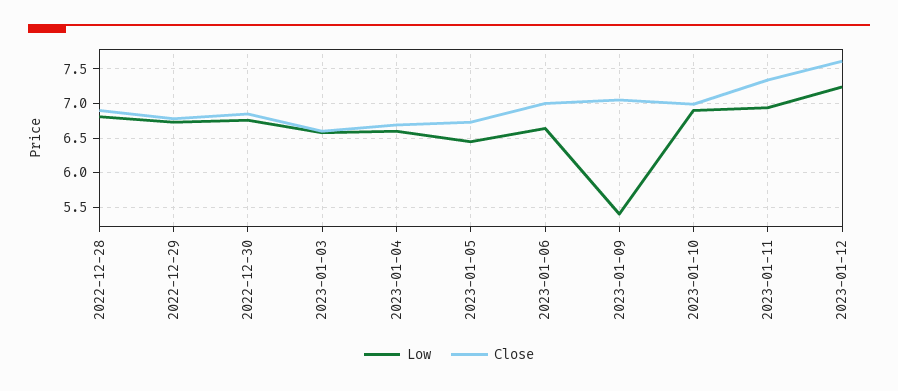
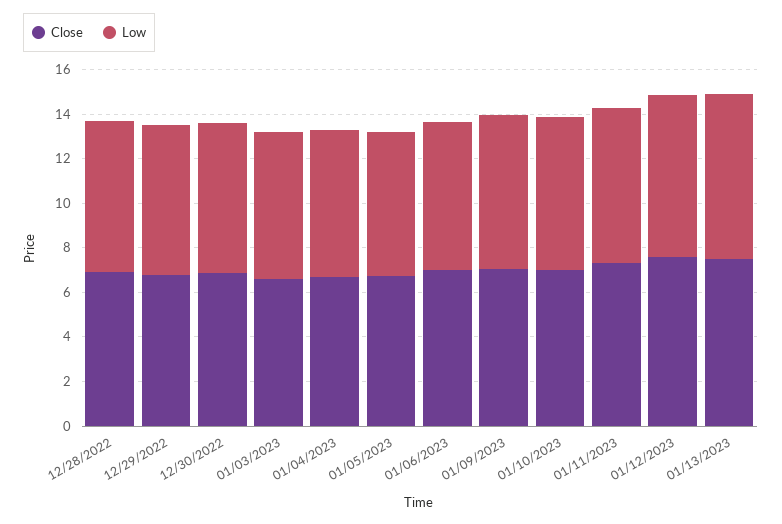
Low, 2023-01-09: 5.4 -> 7
Close, 01/13/2023: none -> 7.5
Low, 01/13/2023: none -> 7.5

